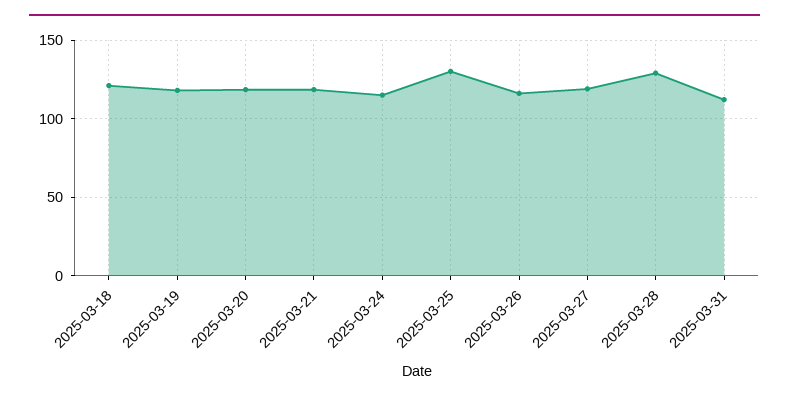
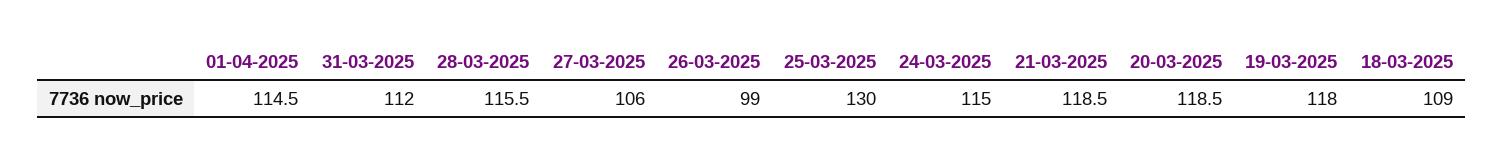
2025-03-18: 120 -> 109
2025-03-26: 115 -> 99
2025-03-27: 120 -> 106
2025-03-28: 130 -> 115.5
01-04-2025: none -> 114.5

